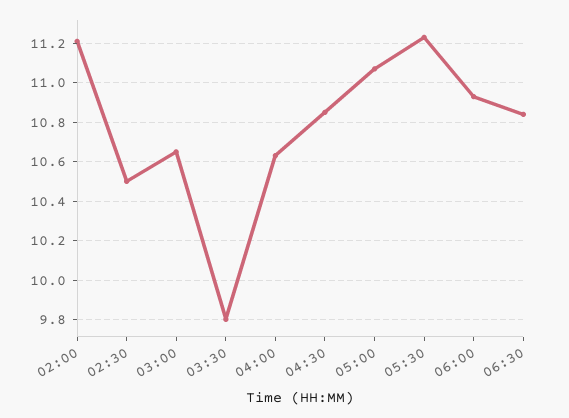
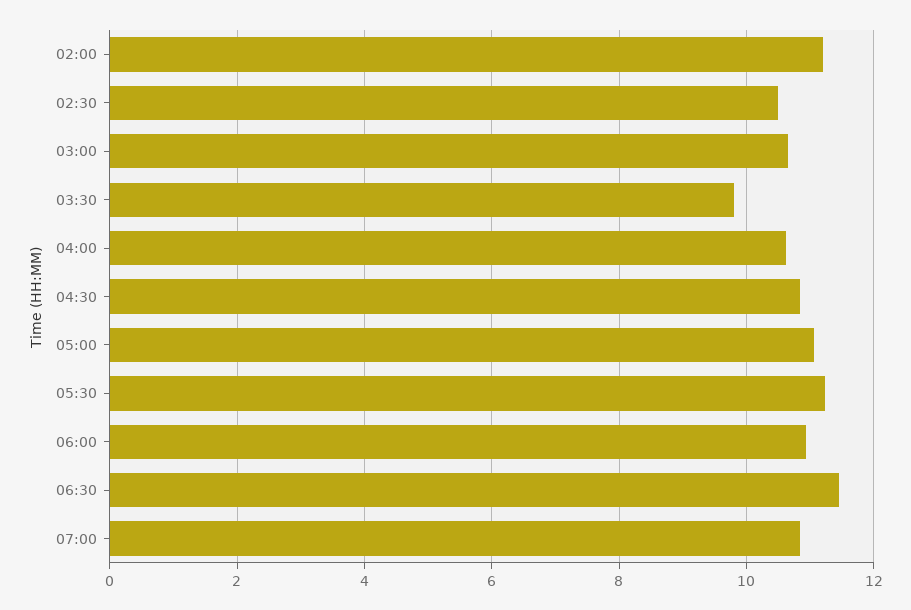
06:30: 10.85 -> 11.4
07:00: none -> 10.8

